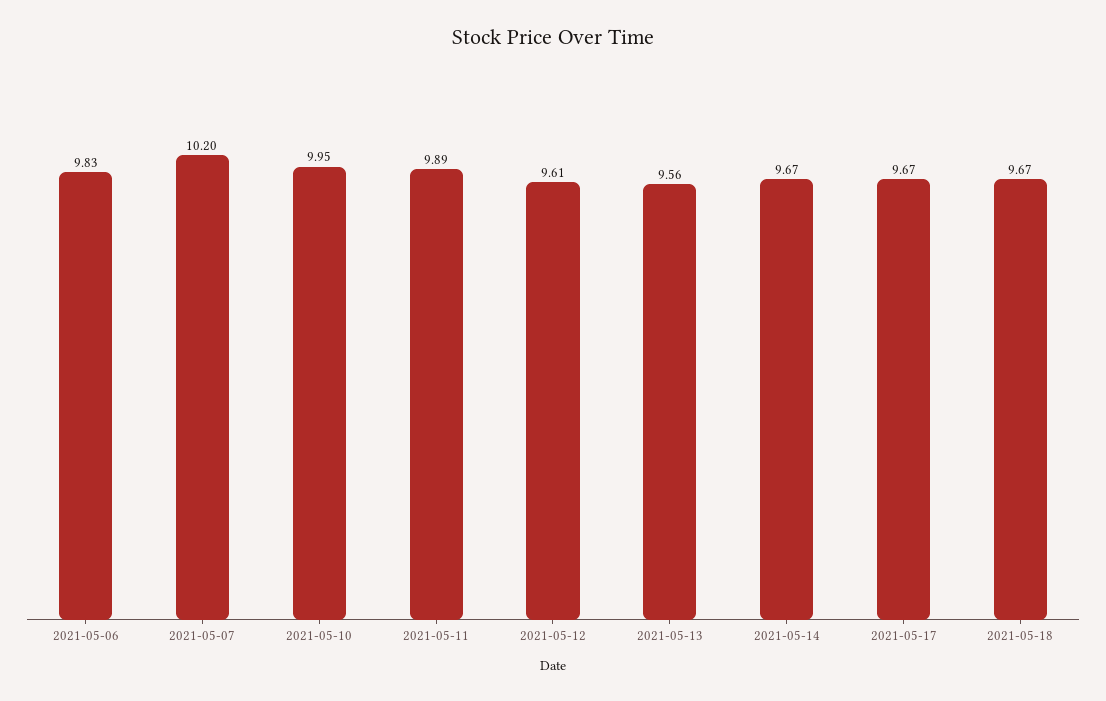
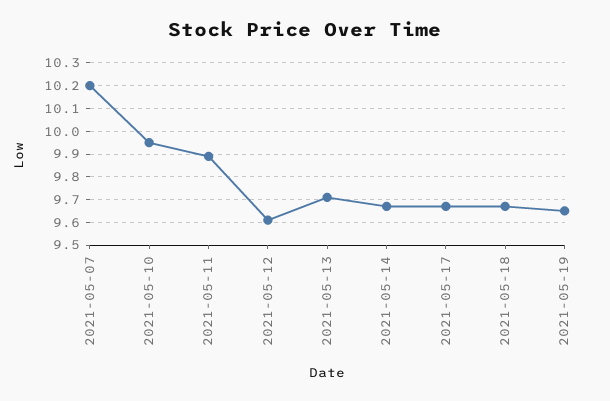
2021-05-06: 9.83 -> none
2021-05-13: 9.56 -> 9.7
2021-05-19: none -> 9.65

